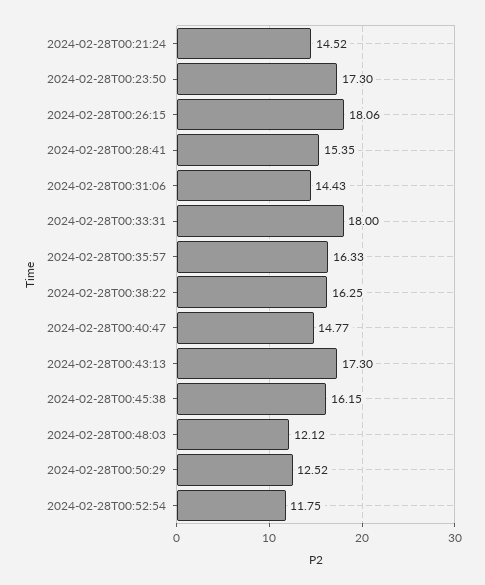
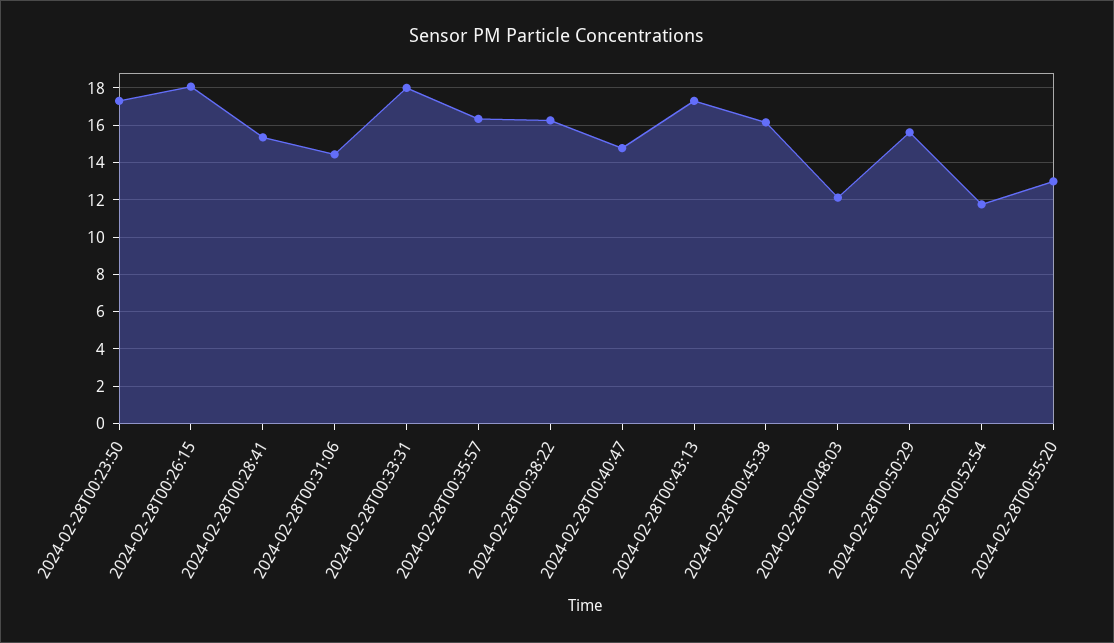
2024-02-28T00:21:24: 14.52 -> none
2024-02-28T00:50:29: 12.52 -> 15.5
2024-02-28T00:55:20: none -> 13

